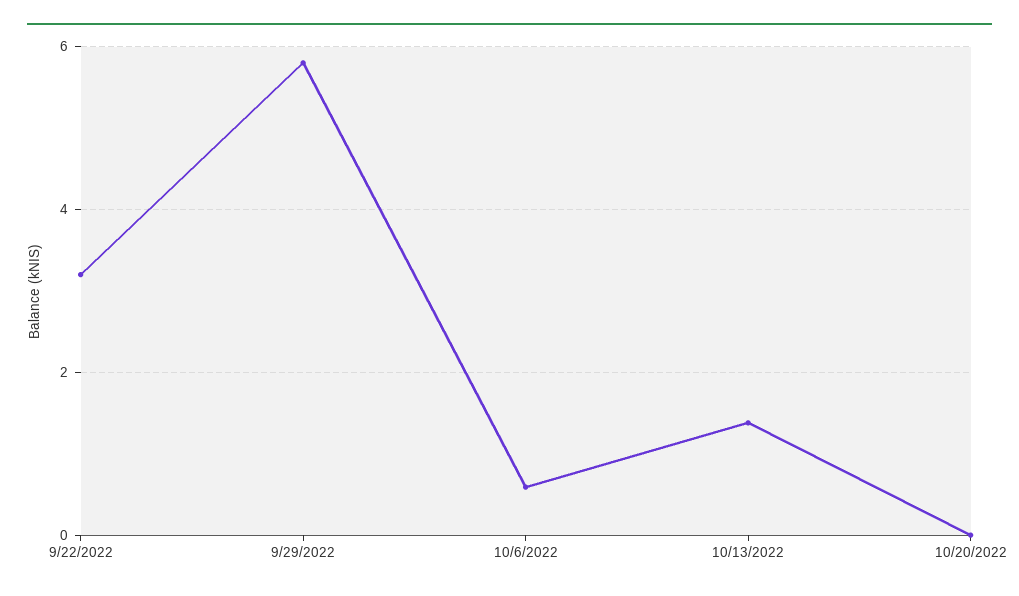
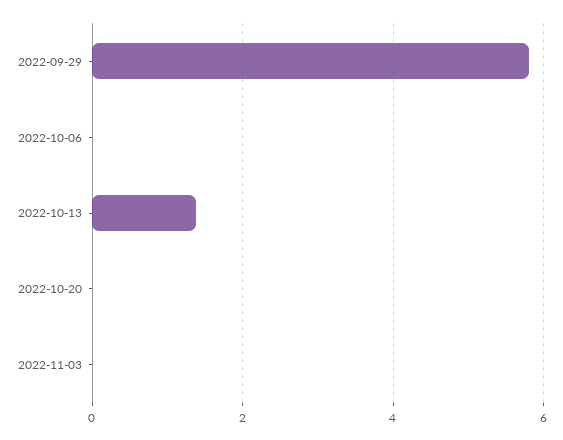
9/22/2022: 3.2 -> none
10/6/2022: 0.6 -> 0
2022-11-03: none -> 0

